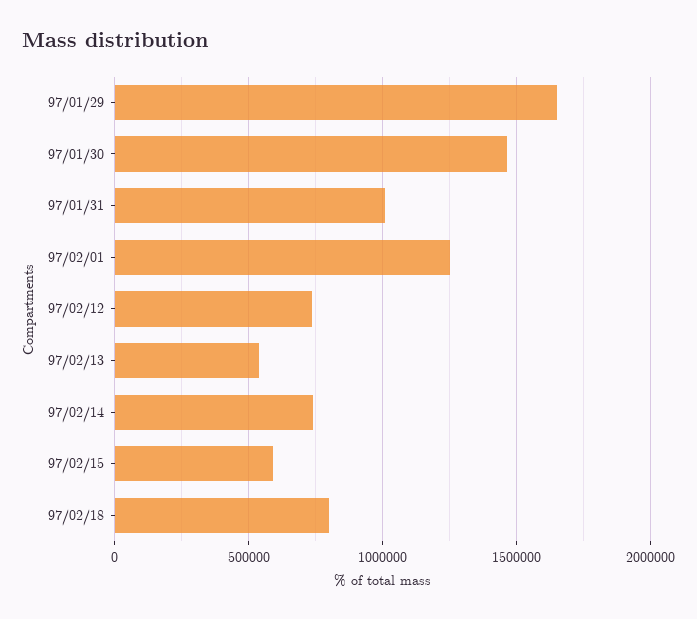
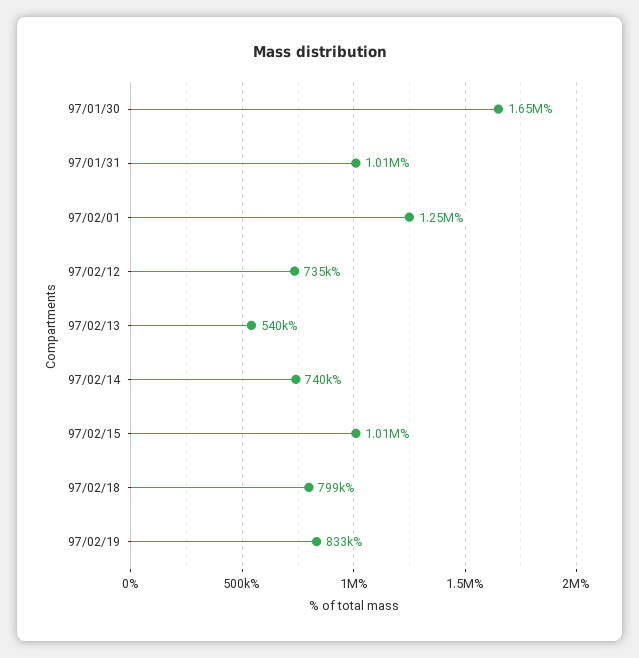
97/01/29: 1650000 -> none
97/01/30: 1450000 -> 1650000
97/02/15: 600000 -> 1010000
97/02/19: none -> 833000

